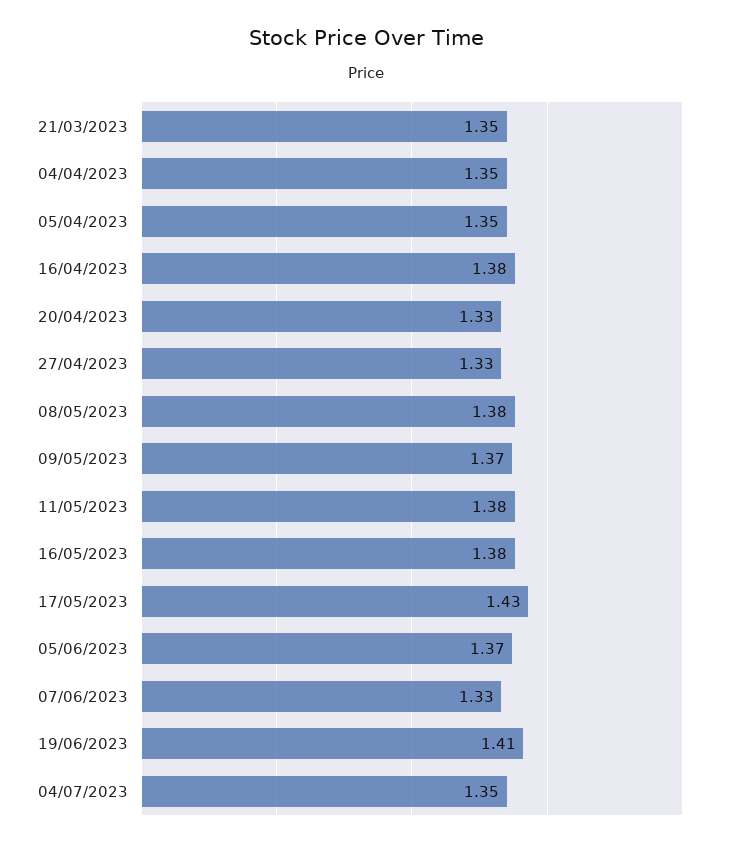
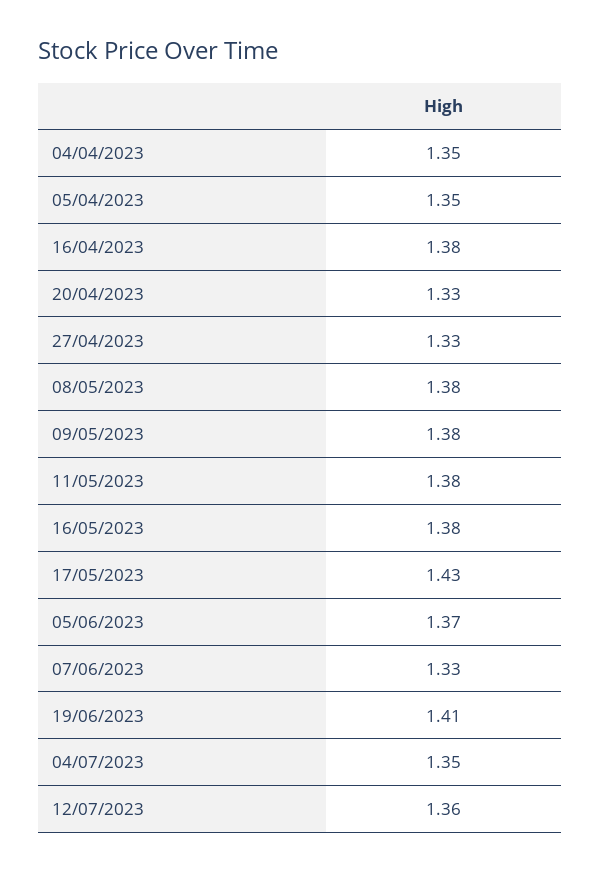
21/03/2023: 1.35 -> none
09/05/2023: 1.37 -> 1.38
12/07/2023: none -> 1.36

